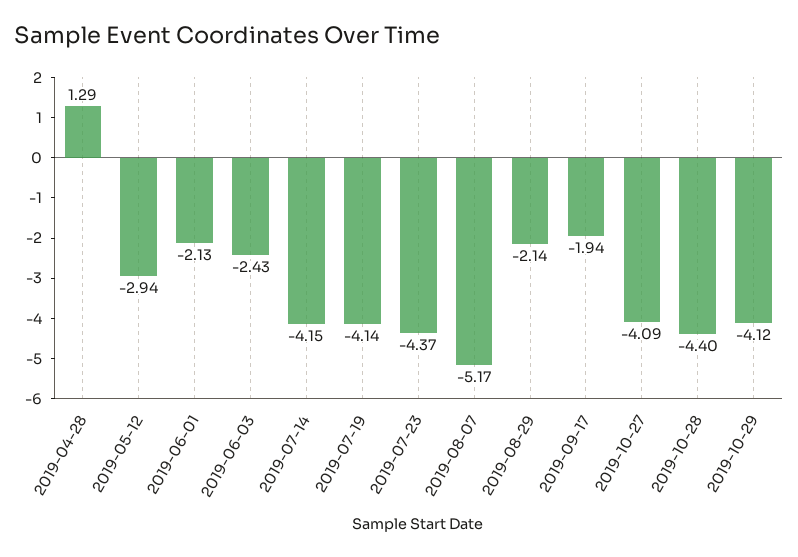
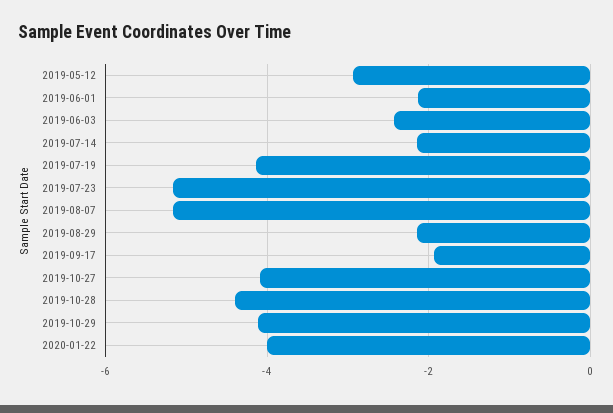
2019-04-28: 1.29 -> none
2019-07-14: -4.15 -> -2.2
2019-07-23: -4.37 -> -5.2
2020-01-22: none -> -4

